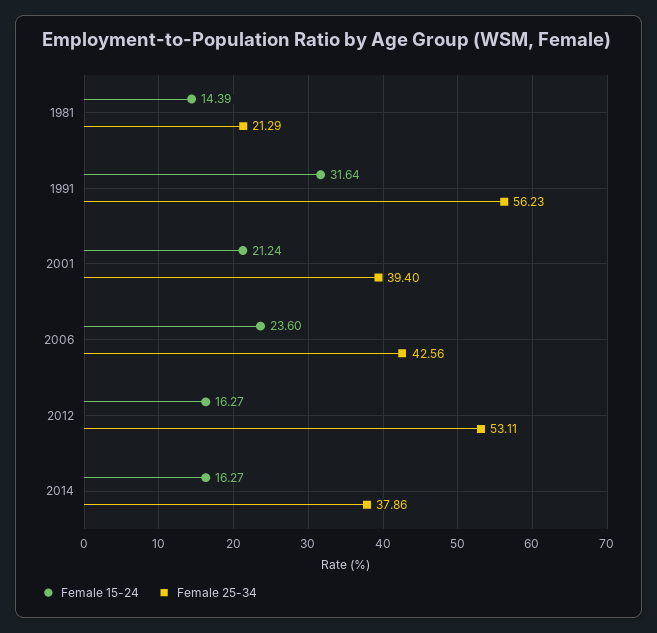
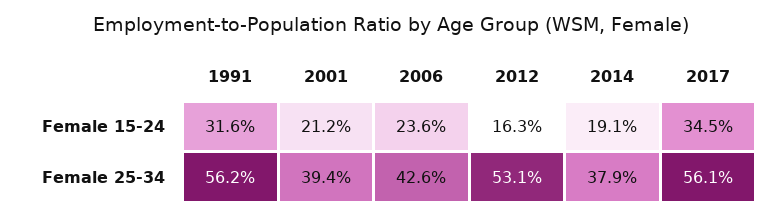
Female 15-24, 1981: 14.39 -> none
Female 25-34, 1981: 21.29 -> none
Female 15-24, 2014: 16.27 -> 19.1
Female 15-24, 2017: none -> 34.5
Female 25-34, 2017: none -> 56.1

